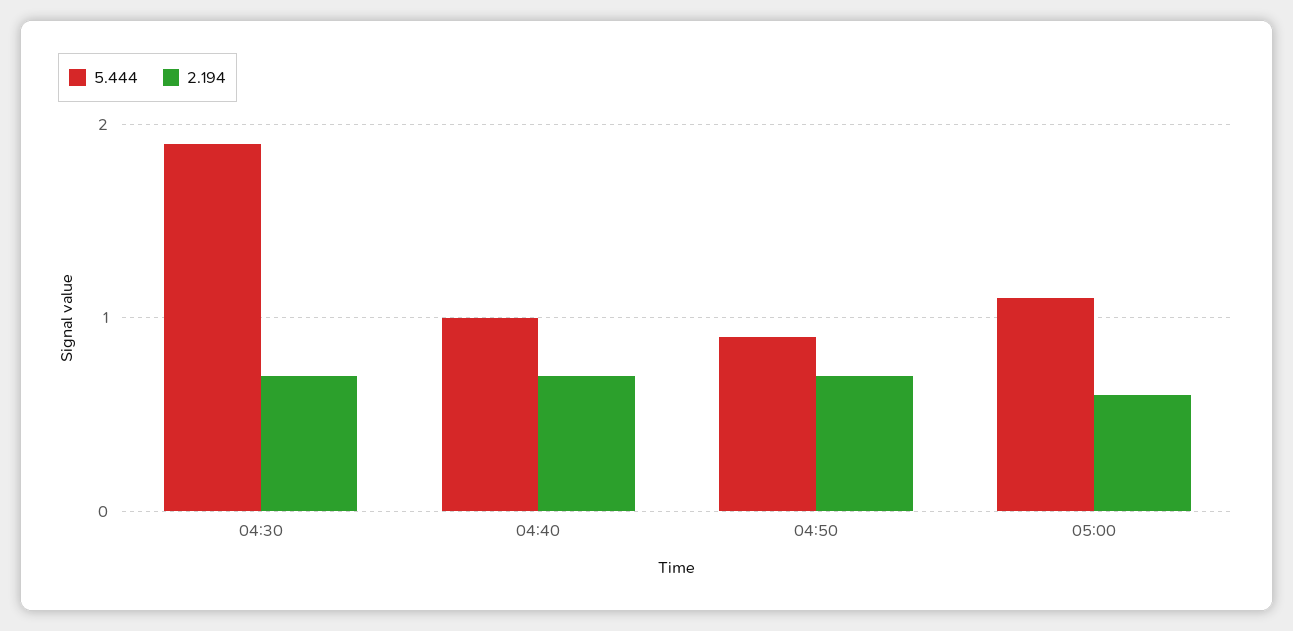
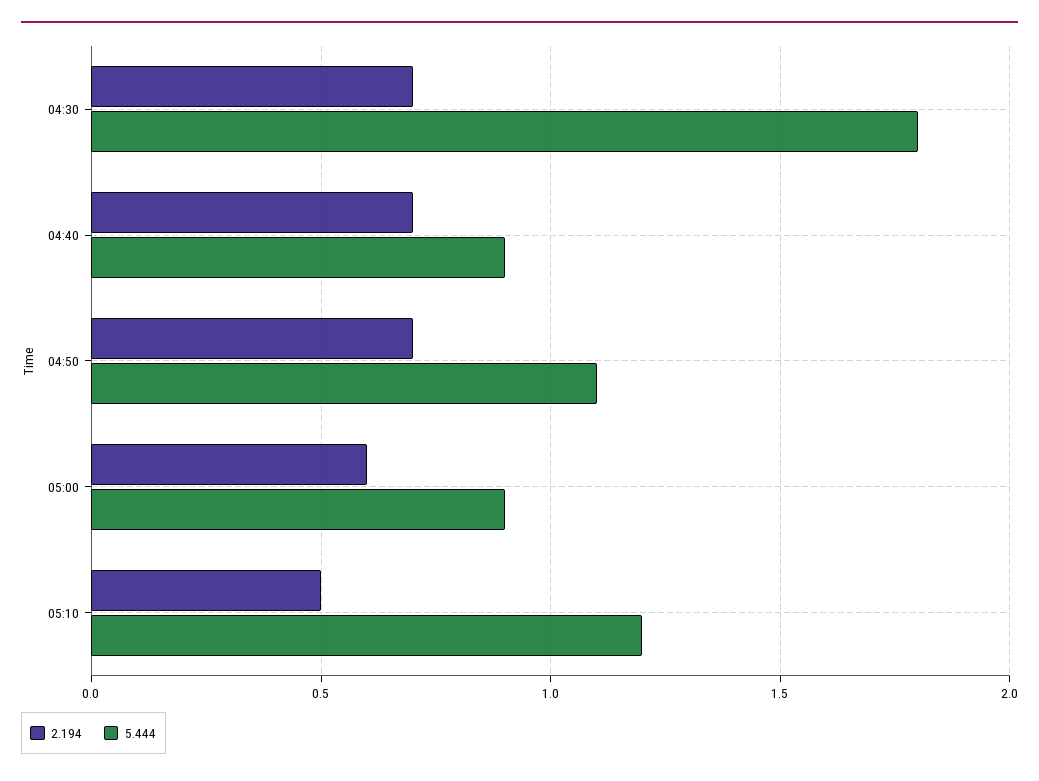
5.444, 04:30: 1.9 -> 1.8
5.444, 04:40: 1 -> 0.9
5.444, 04:50: 0.9 -> 1.1
5.444, 05:00: 1.1 -> 0.9
2.194, 05:10: none -> 0.5
5.444, 05:10: none -> 1.2

